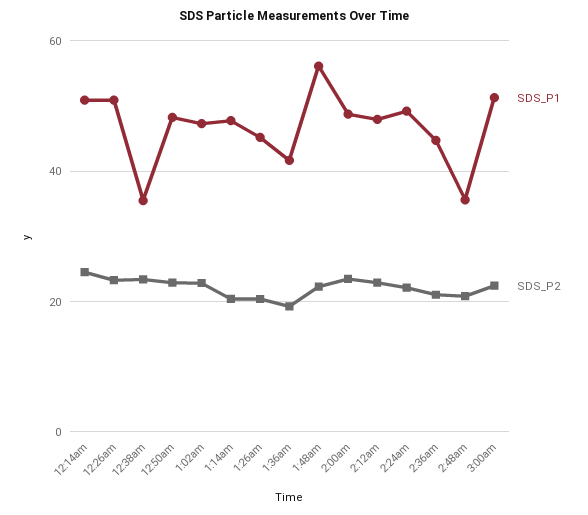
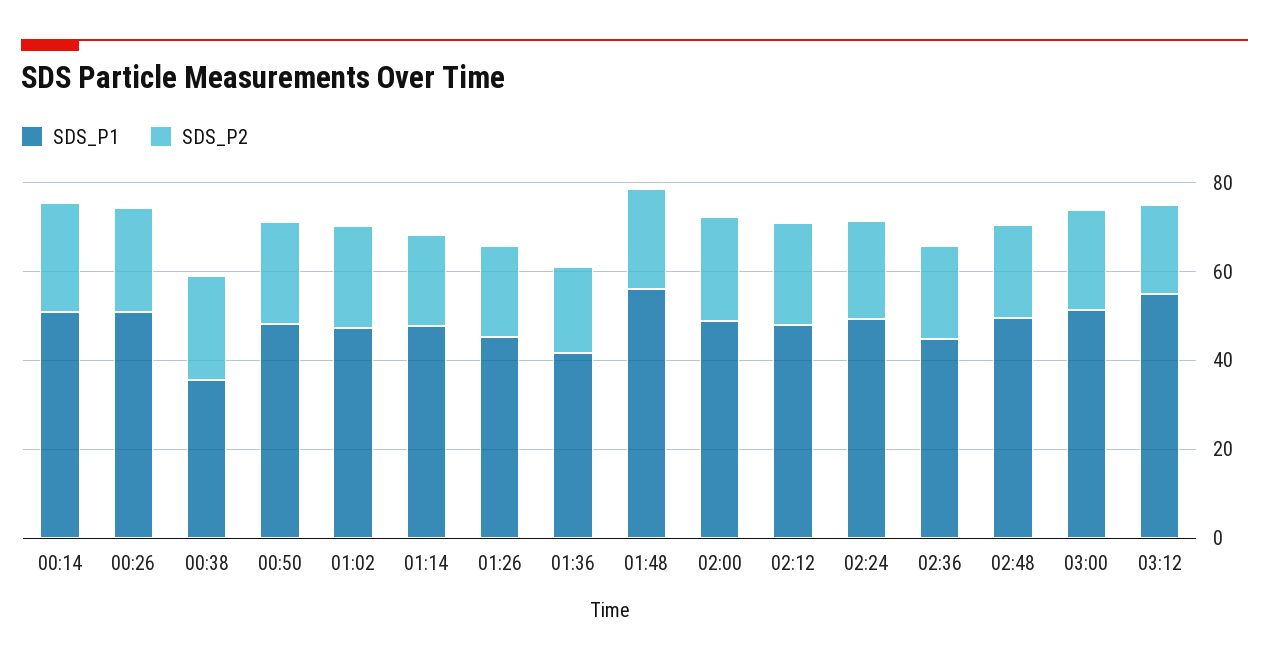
SDS_P1, 2:48am: 36 -> 50
SDS_P1, 03:12: none -> 55
SDS_P2, 03:12: none -> 20

